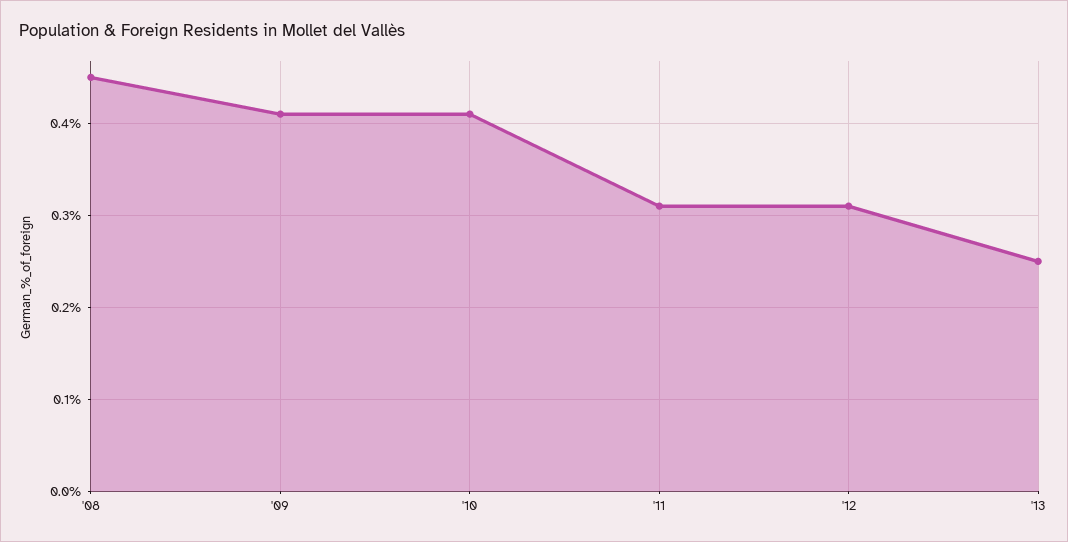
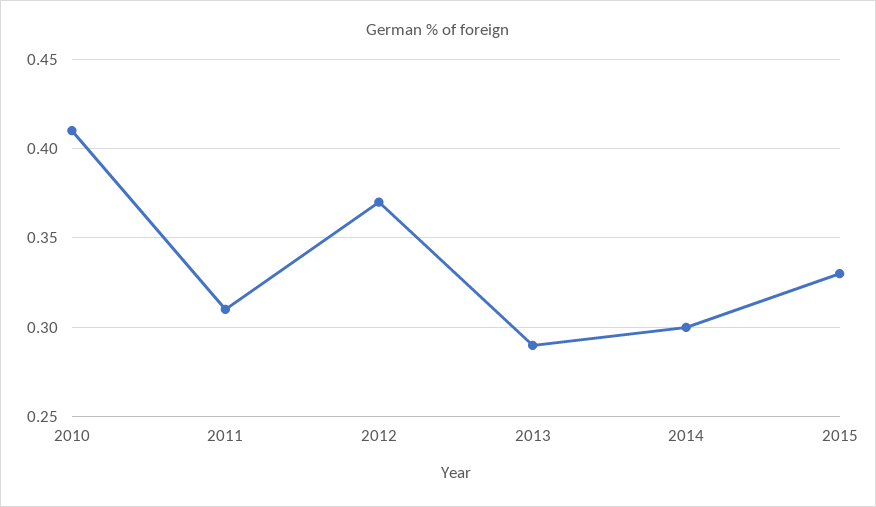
'08: 0.45 -> none
'09: 0.41 -> none
'12: 0.31 -> 0.37
'13: 0.25 -> 0.29
2014: none -> 0.3
2015: none -> 0.33

